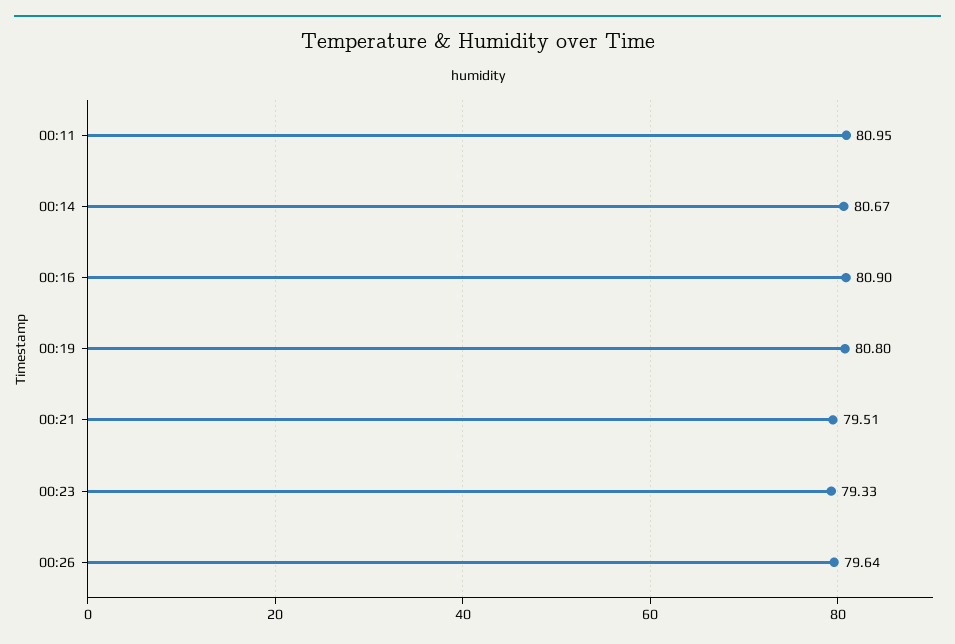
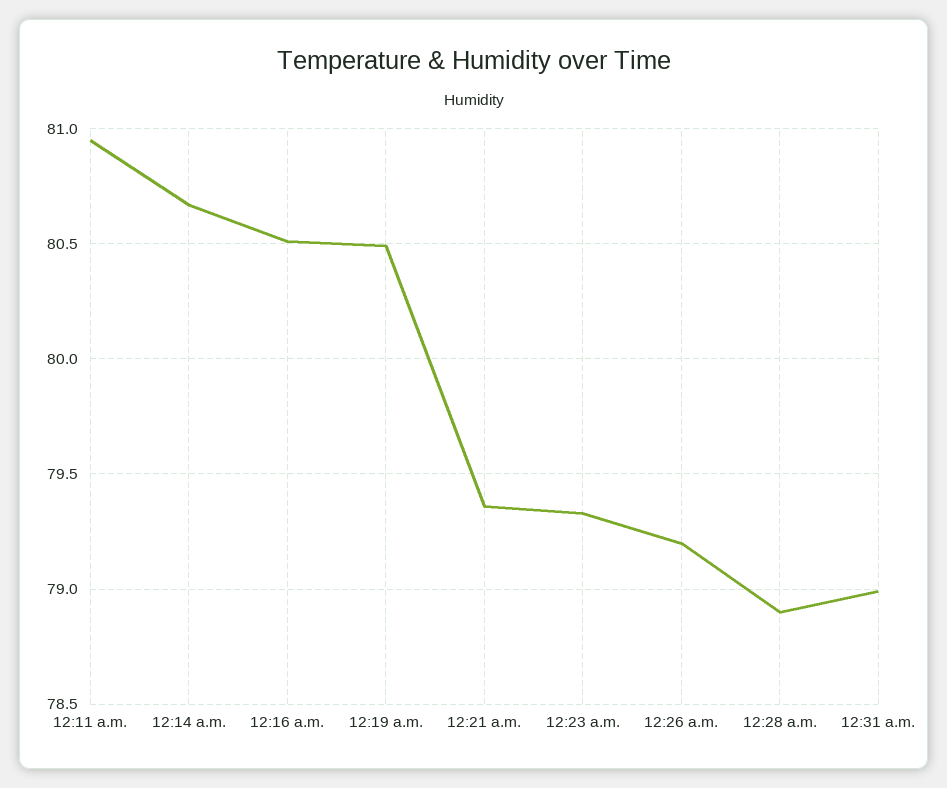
00:16: 80.9 -> 80.5
00:19: 80.8 -> 80.5
00:21: 79.51 -> 79.35
00:26: 79.64 -> 79.2
12:28 a.m.: none -> 78.9
12:31 a.m.: none -> 79

